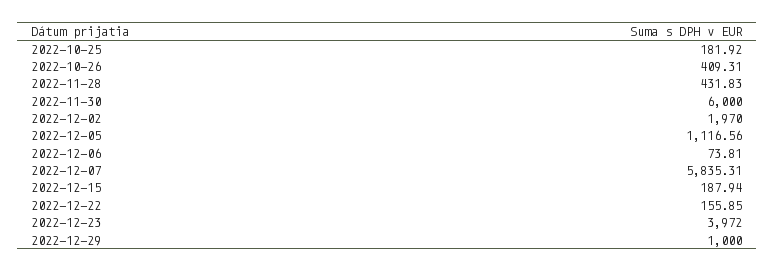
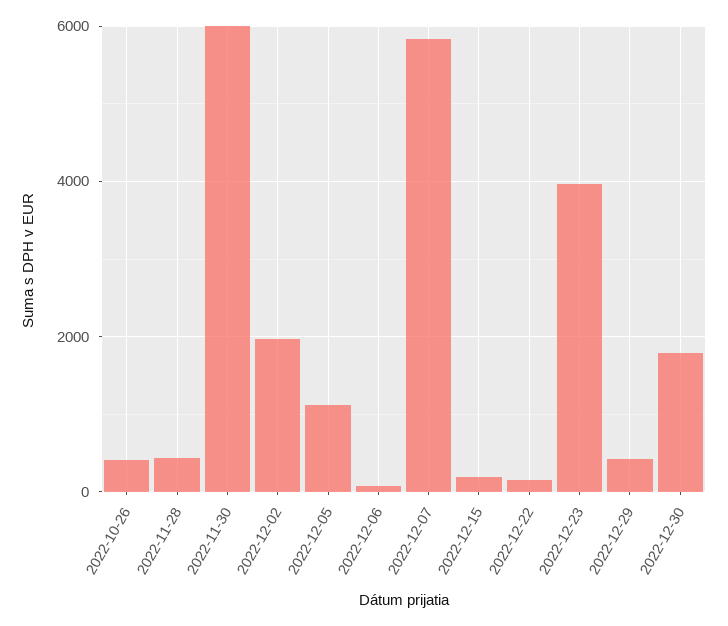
2022-10-25: 181.92 -> none
2022-12-29: 1000 -> 400
2022-12-30: none -> 1800

